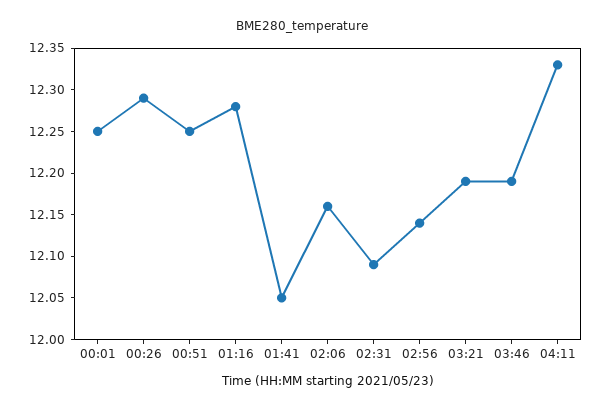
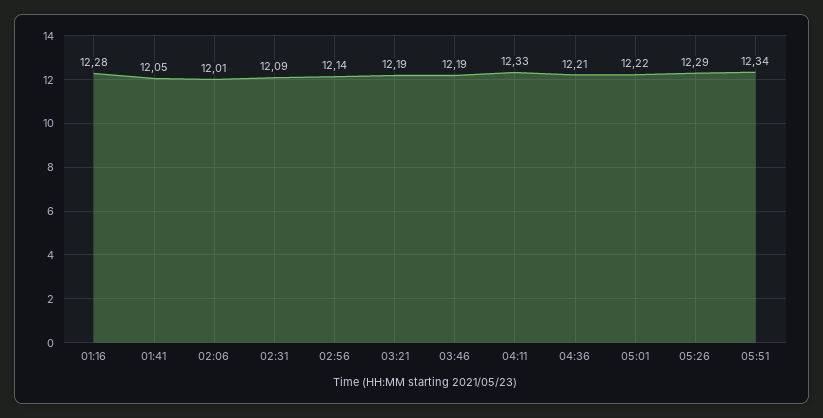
00:01: 12.25 -> none
00:26: 12.29 -> none
00:51: 12.25 -> none
02:06: 12.16 -> 12.01
04:36: none -> 12.21
05:01: none -> 12.22
05:26: none -> 12.29
05:51: none -> 12.34

